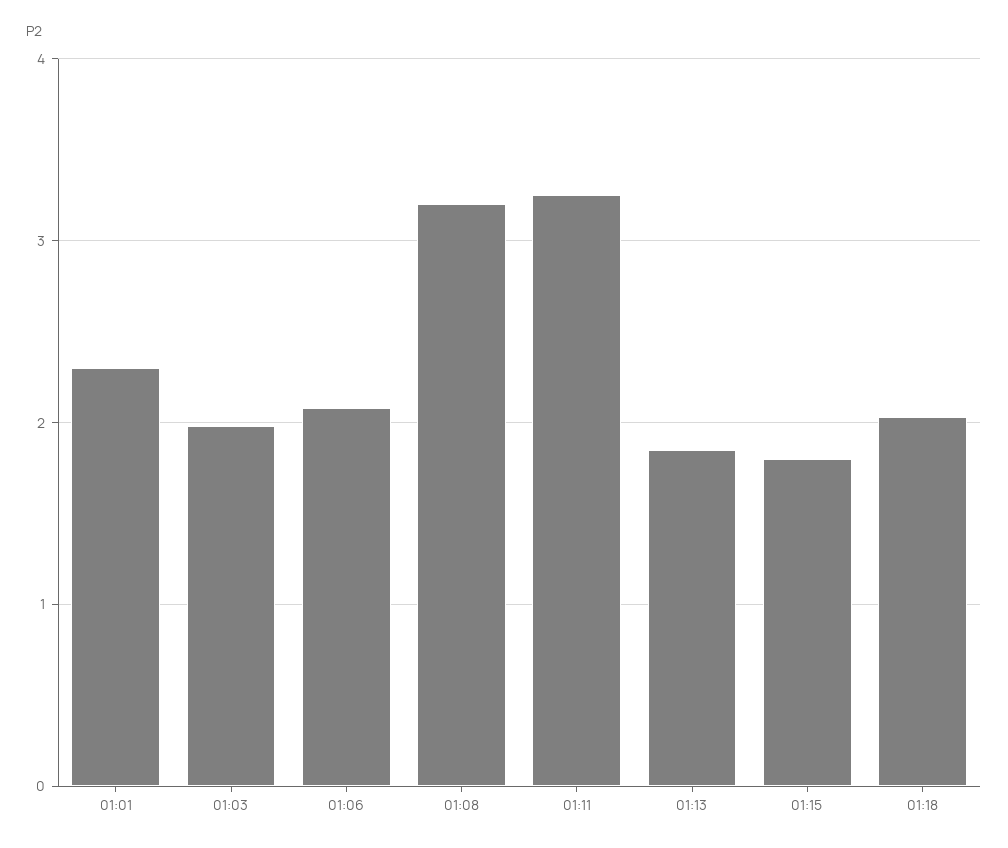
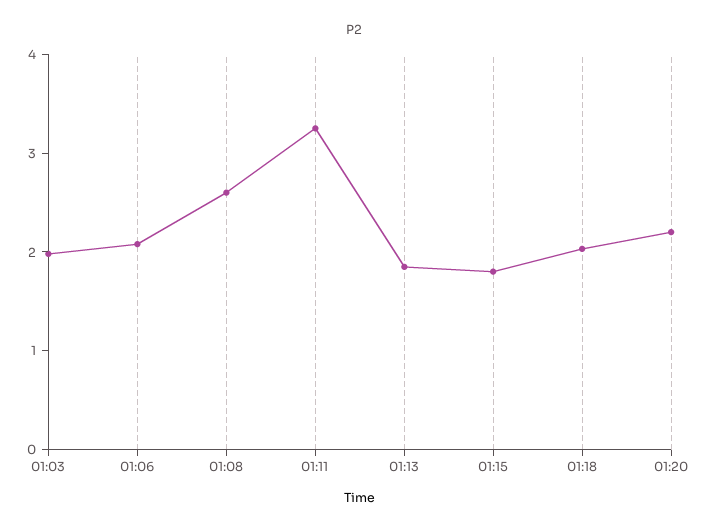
01:01: 2.3 -> none
01:08: 3.2 -> 2.6
01:20: none -> 2.2

